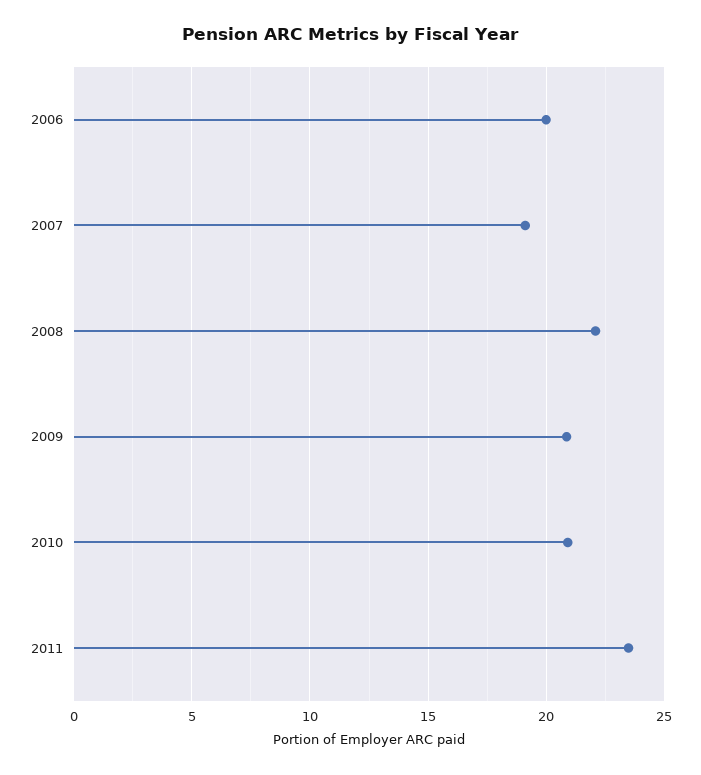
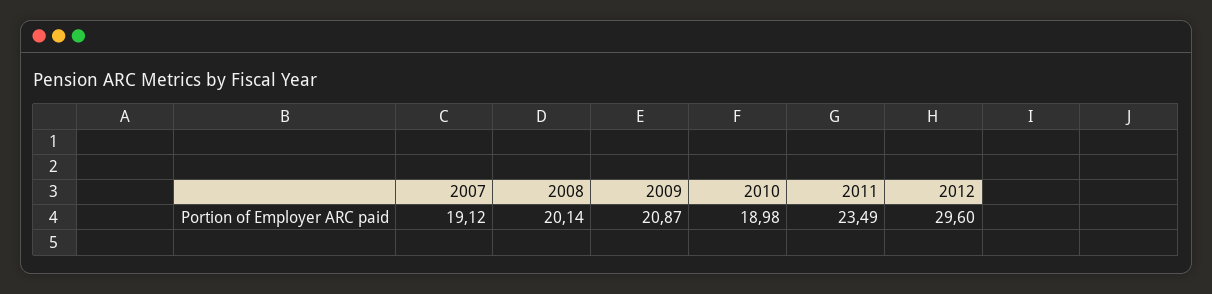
2006: 20 -> none
2008: 22 -> 20.14
2010: 21 -> 18.98
2012: none -> 29.6

